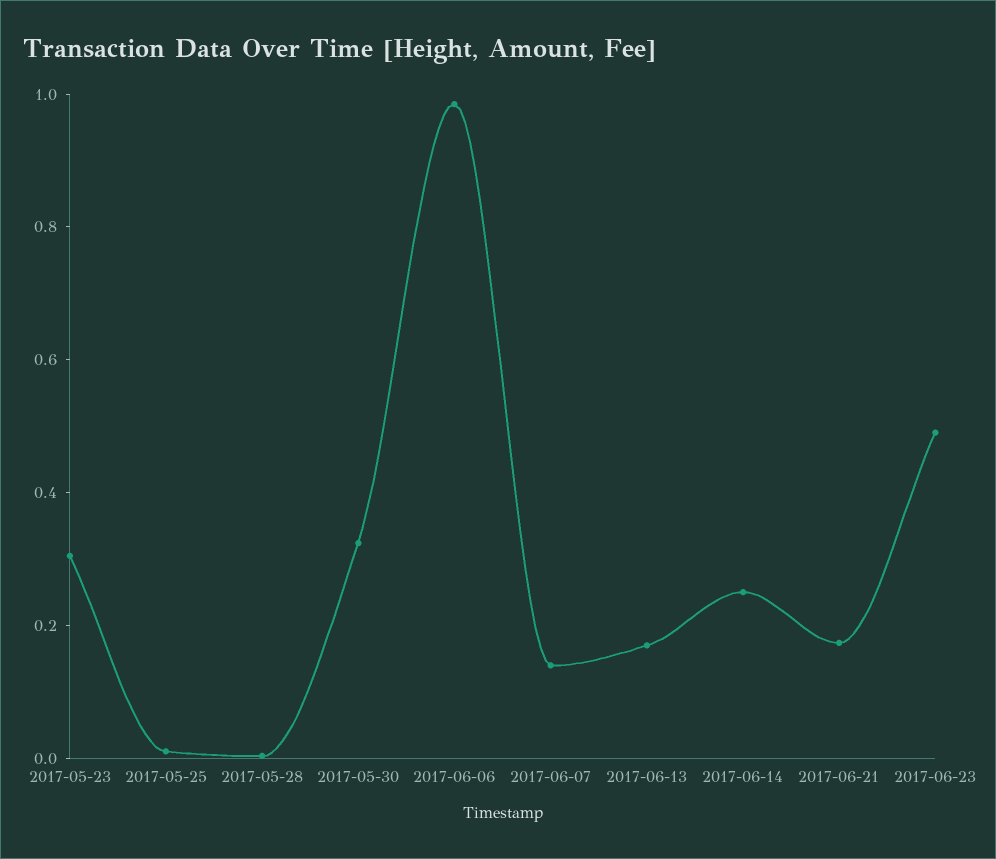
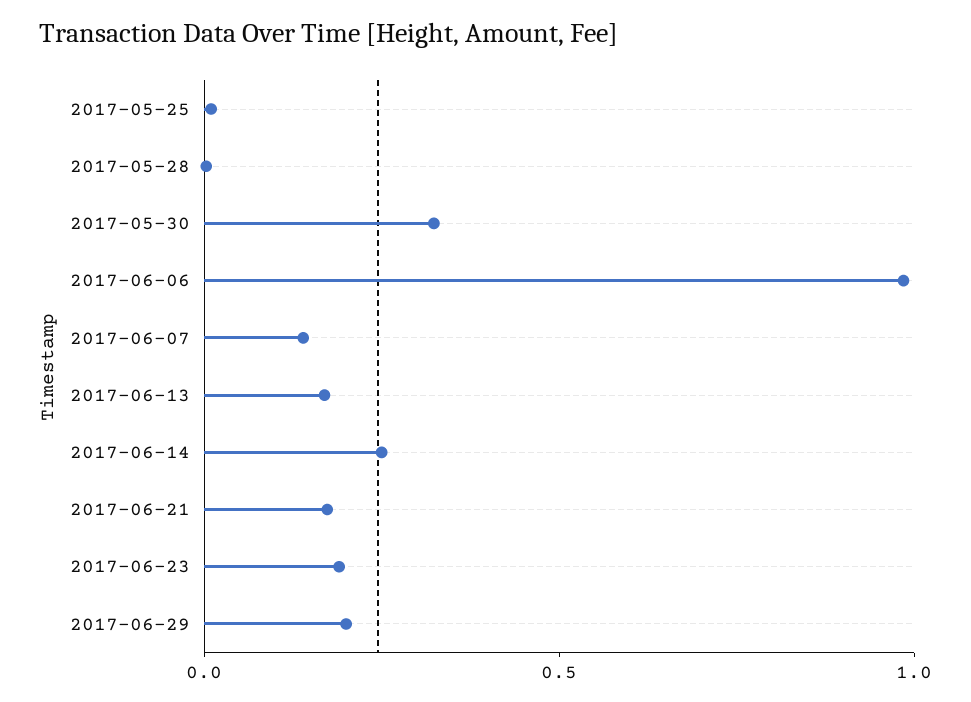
2017-05-23: 0.3 -> none
2017-06-23: 0.5 -> 0.2
2017-06-29: none -> 0.2

